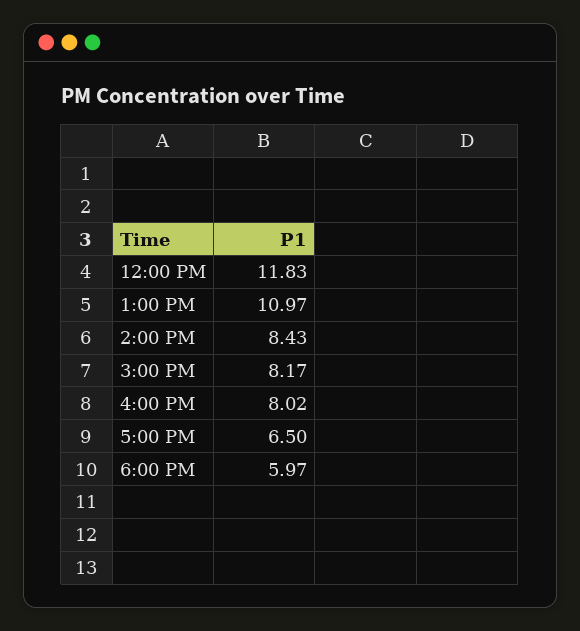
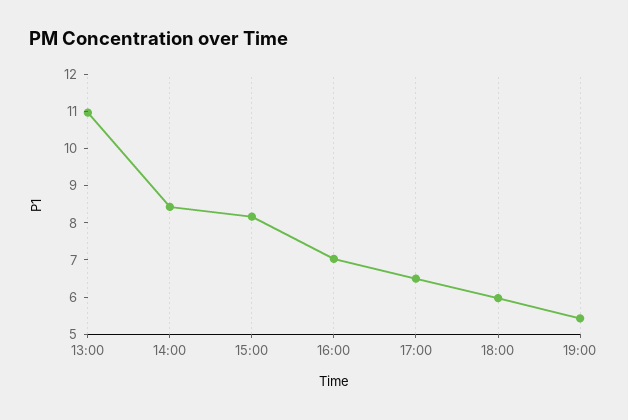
12:00 PM: 11.83 -> none
4:00 PM: 8.02 -> 7
19:00: none -> 5.5

